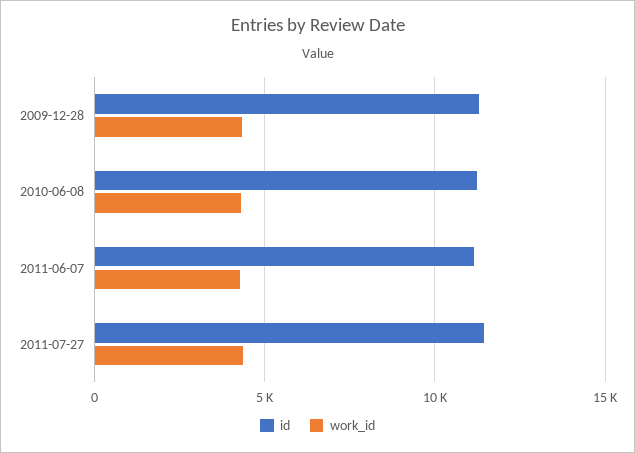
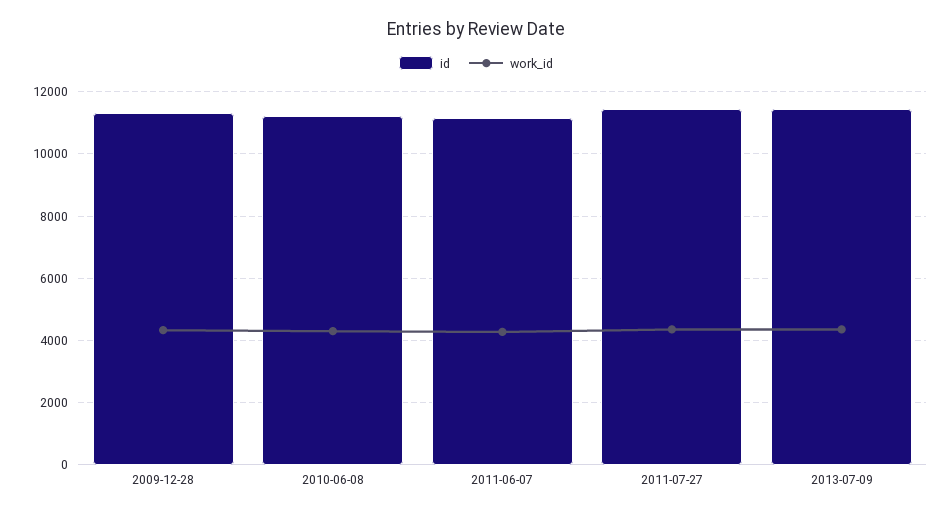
id, 2013-07-09: none -> 11400
work_id, 2013-07-09: none -> 4400

